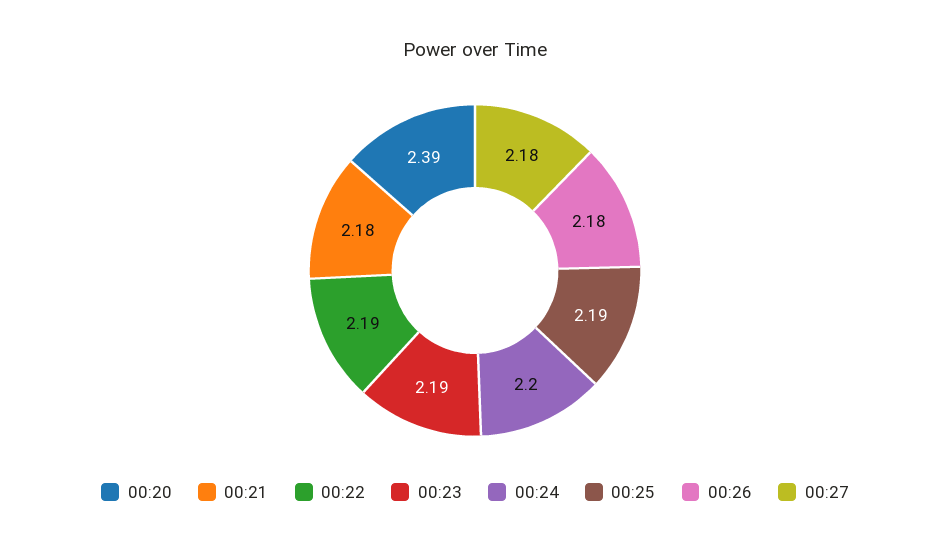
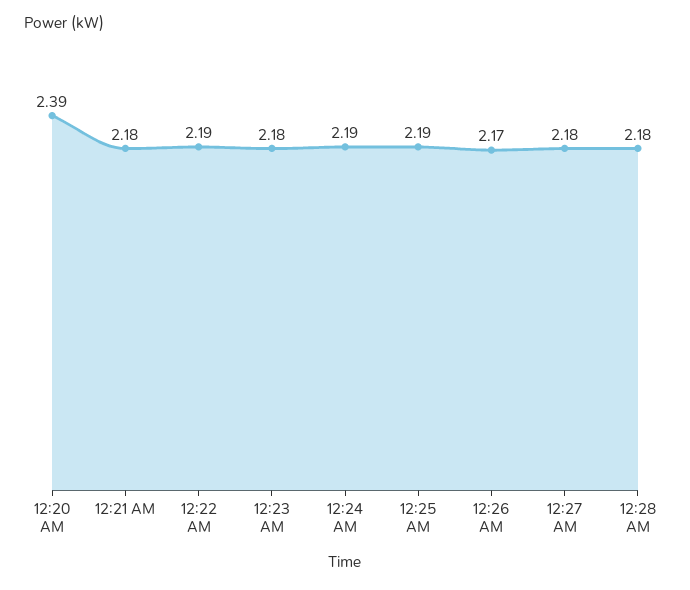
00:23: 2.19 -> 2.18
00:24: 2.2 -> 2.19
00:26: 2.18 -> 2.17
12:28 AM: none -> 2.18

